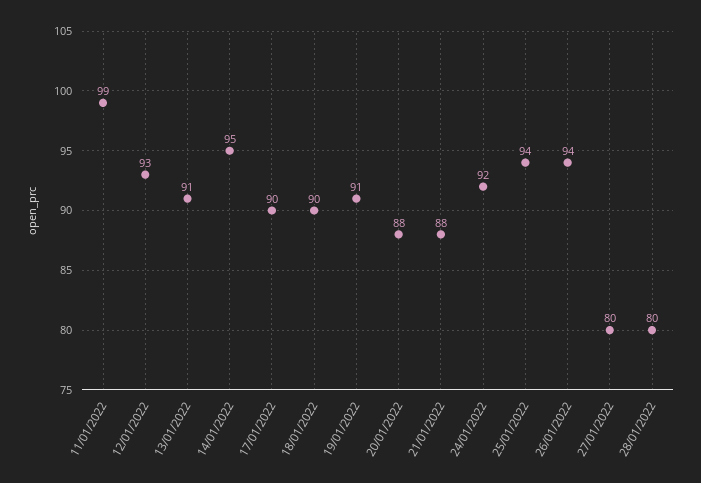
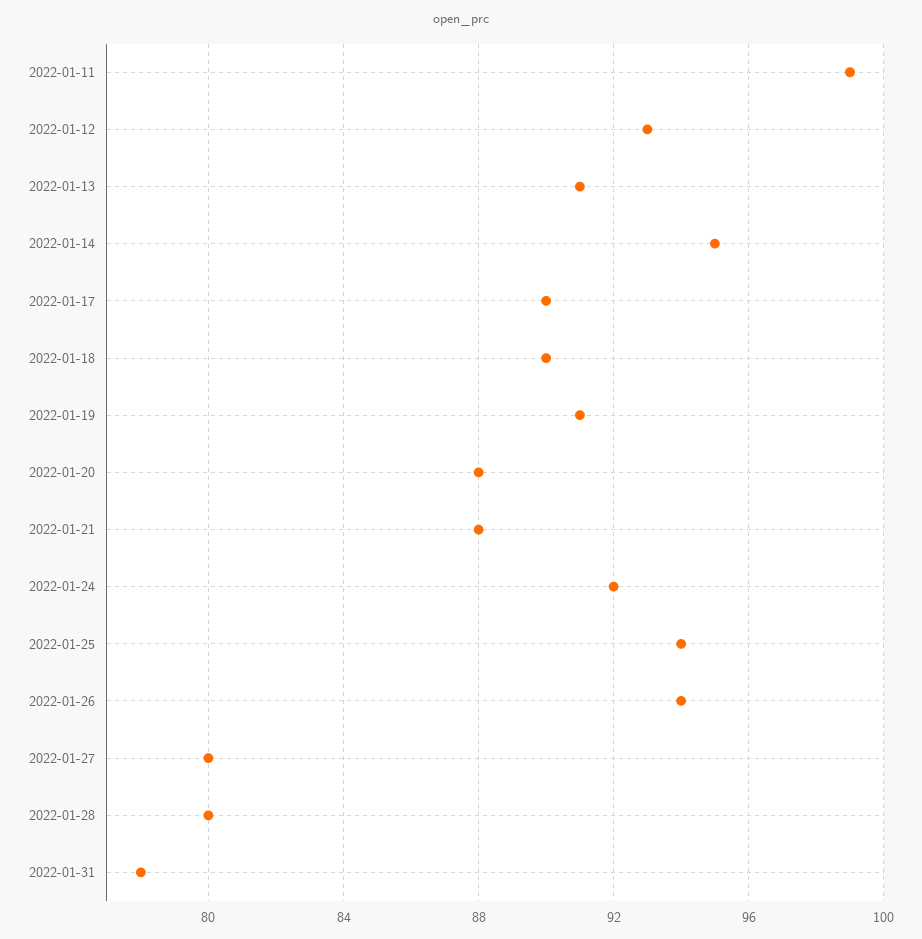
2022-01-31: none -> 78

